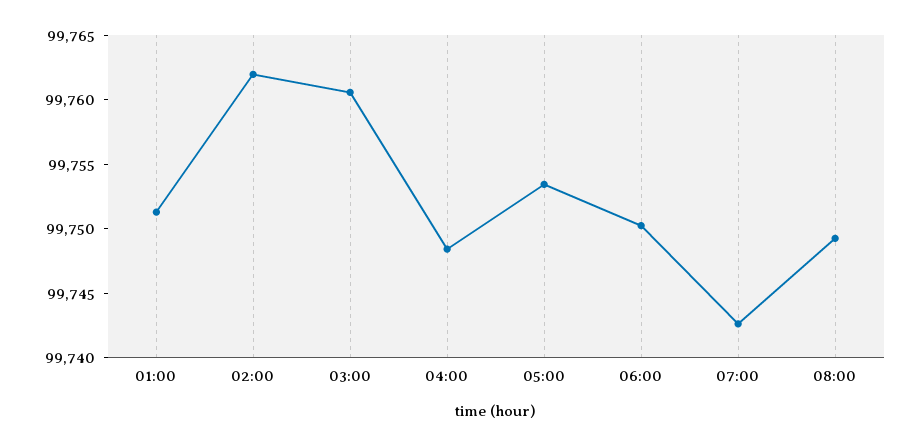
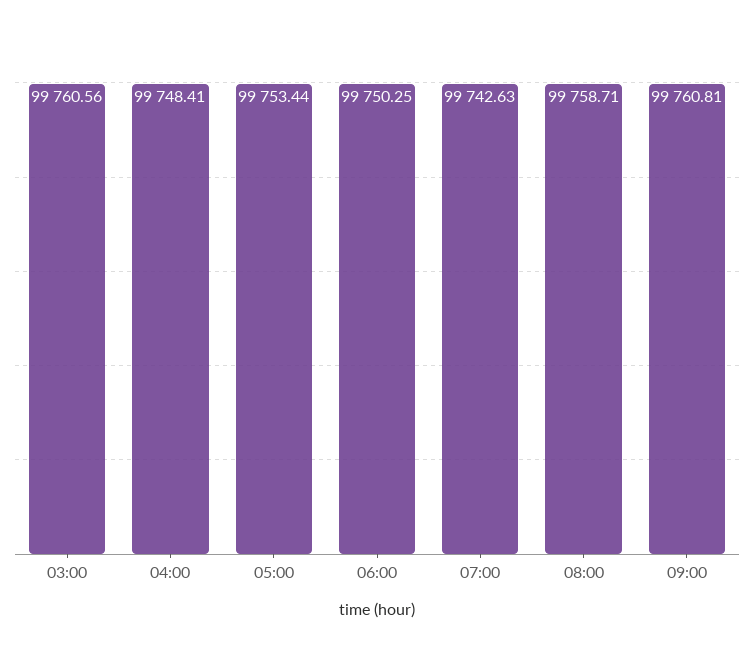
01:00: 99751 -> none
02:00: 99762 -> none
08:00: 99749 -> 99758.71
09:00: none -> 99760.81

